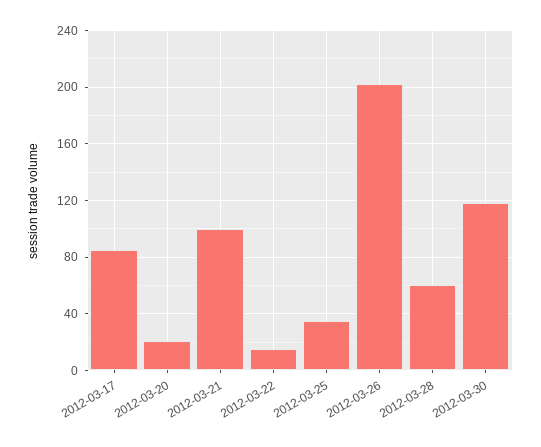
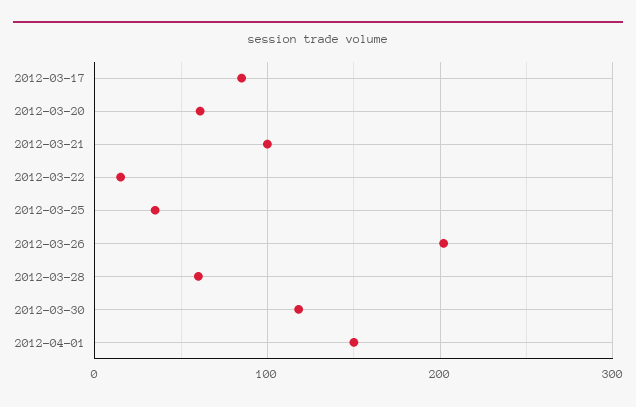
2012-03-20: 20 -> 60
2012-04-01: none -> 150

